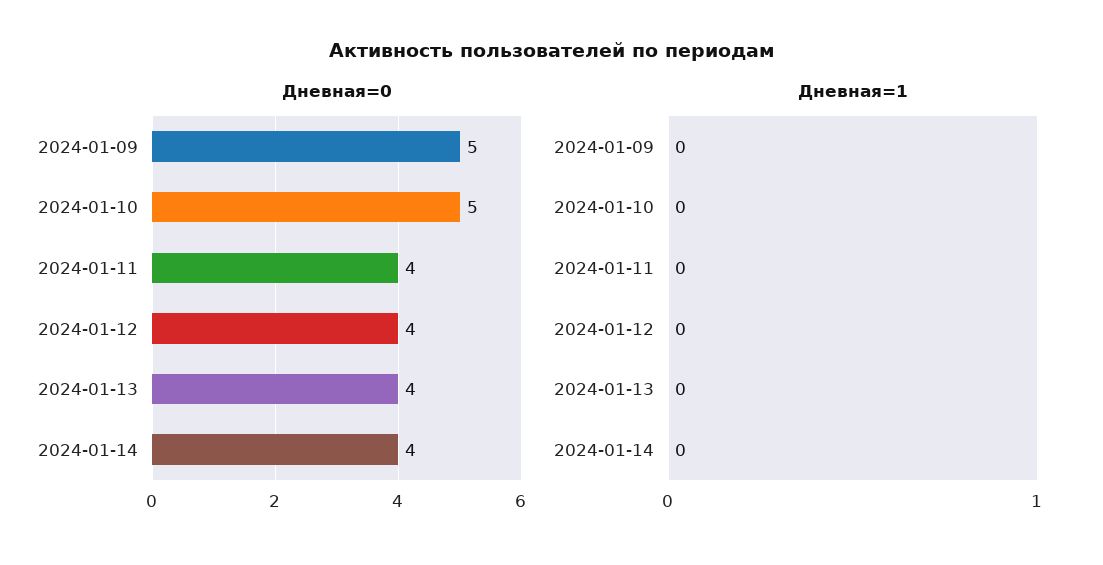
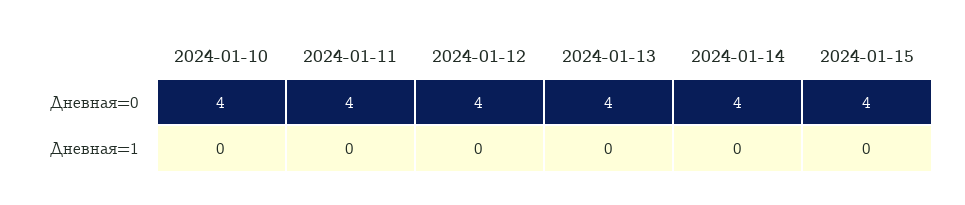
Дневная=0, 2024-01-09: 5 -> none
Дневная=0, 2024-01-10: 5 -> 4
Дневная=1, 2024-01-09: 0 -> none
Дневная=0, 2024-01-15: none -> 4
Дневная=1, 2024-01-15: none -> 0

